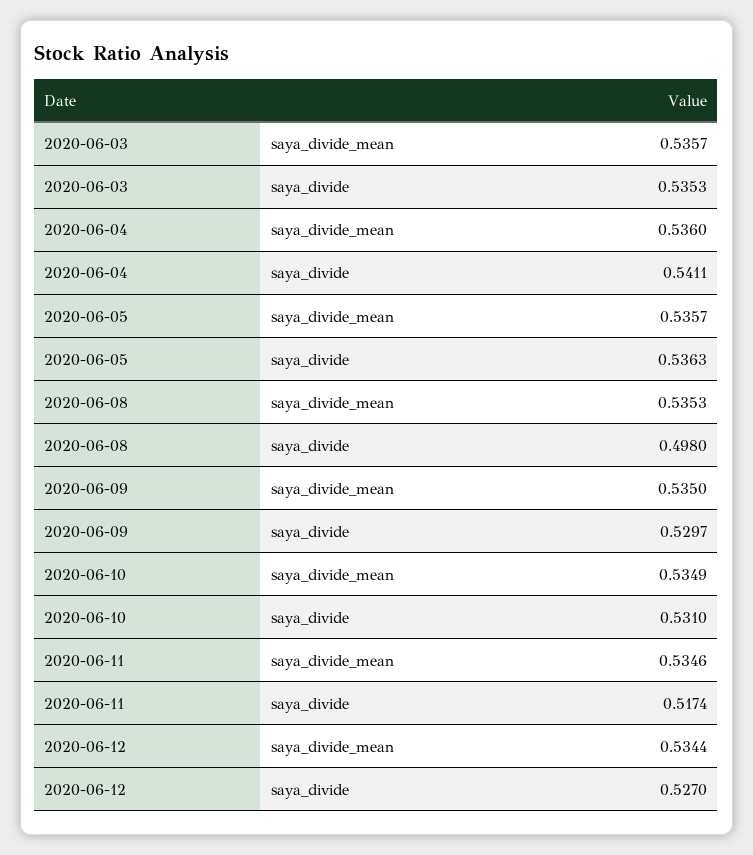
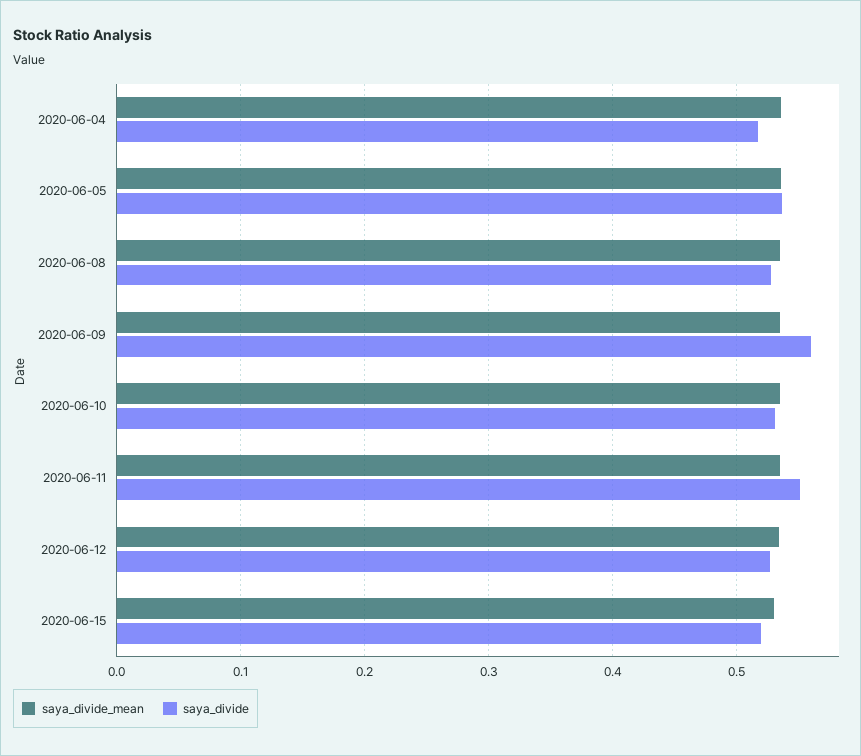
saya_divide_mean, 2020-06-03: 0.5357 -> none
saya_divide, 2020-06-03: 0.5353 -> none
saya_divide, 2020-06-04: 0.5411 -> 0.52
saya_divide, 2020-06-08: 0.498 -> 0.53
saya_divide, 2020-06-09: 0.5297 -> 0.56
saya_divide, 2020-06-11: 0.5174 -> 0.55
saya_divide_mean, 2020-06-15: none -> 0.53
saya_divide, 2020-06-15: none -> 0.52

